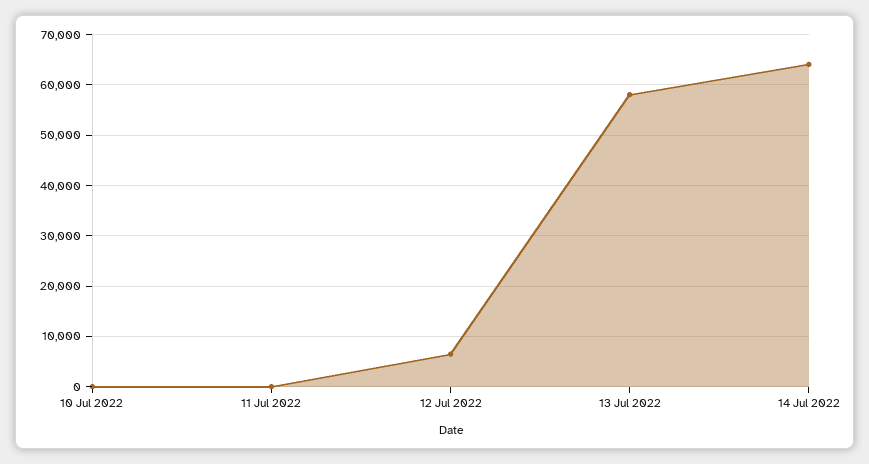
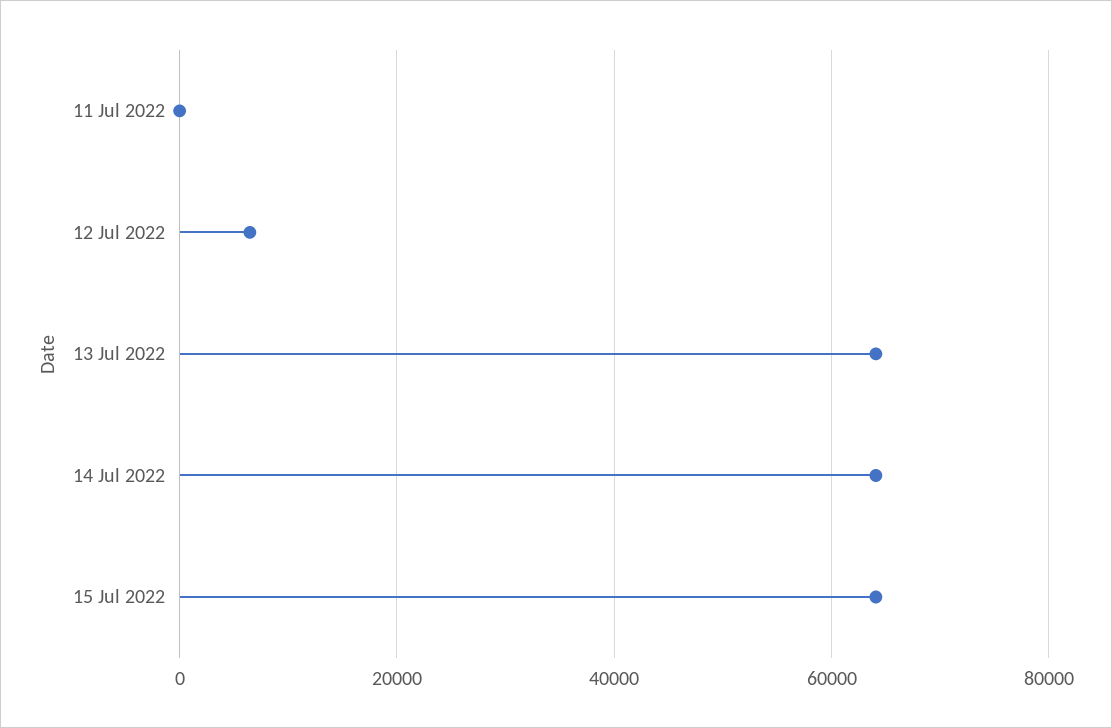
10 Jul 2022: 0 -> none
13 Jul 2022: 58000 -> 64000
15 Jul 2022: none -> 64000

